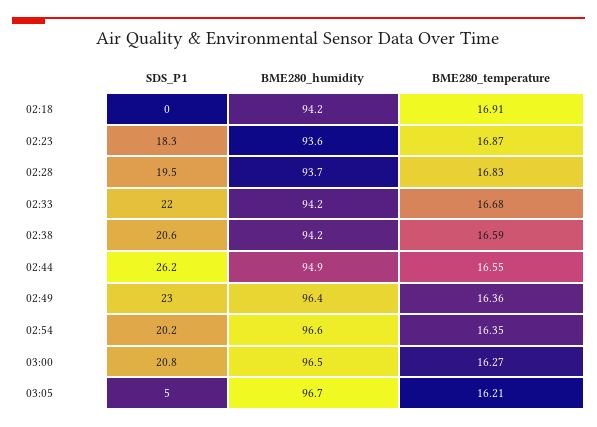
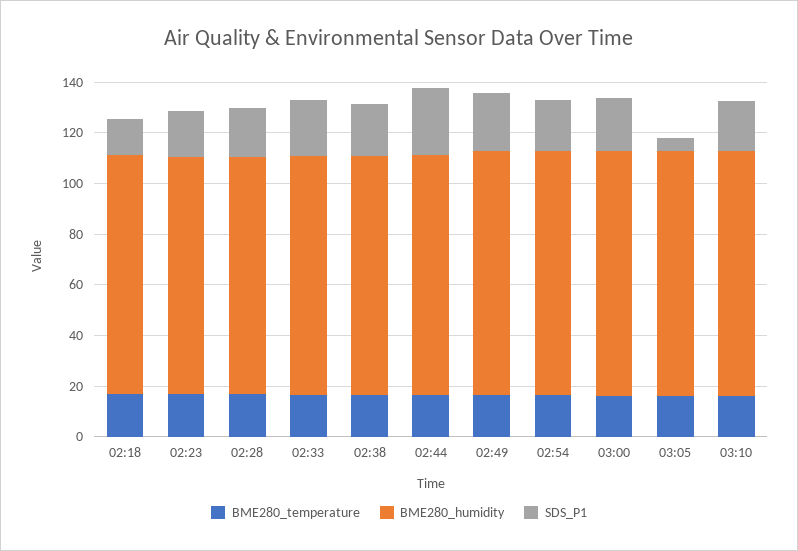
SDS_P1, 02:18: 0 -> 15
BME280_temperature, 03:10: none -> 15
BME280_humidity, 03:10: none -> 95
SDS_P1, 03:10: none -> 20

